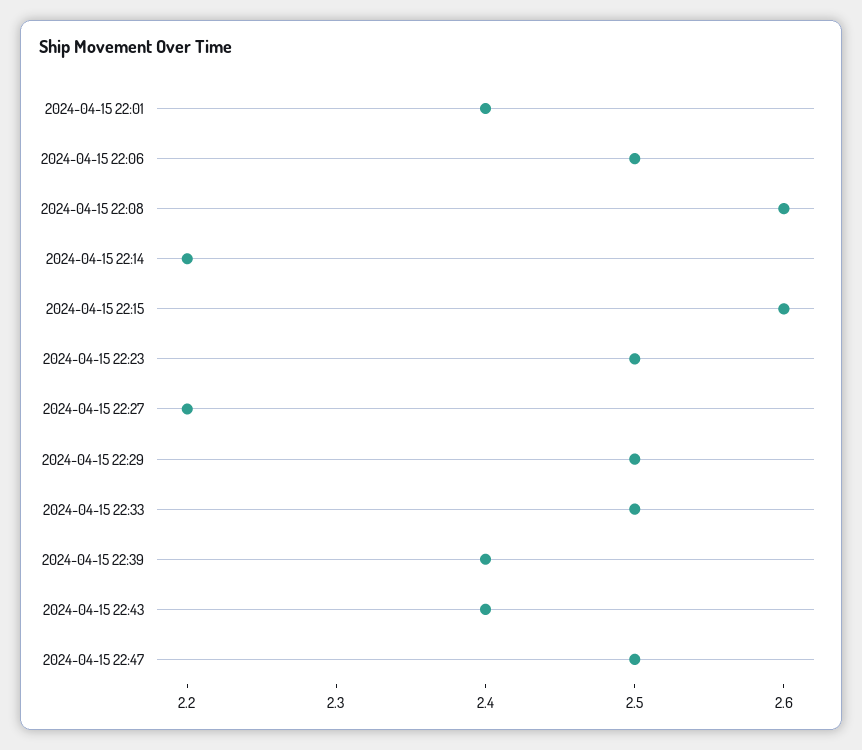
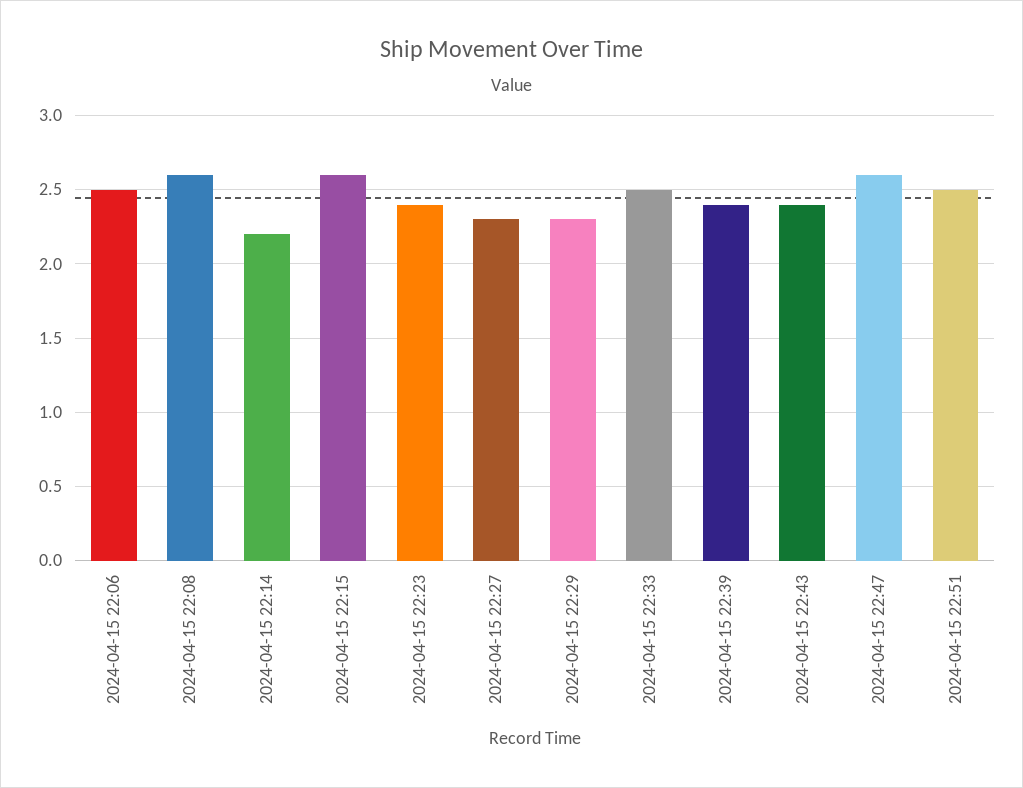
2024-04-15 22:01: 2.4 -> none
2024-04-15 22:23: 2.5 -> 2.4
2024-04-15 22:27: 2.2 -> 2.3
2024-04-15 22:29: 2.5 -> 2.3
2024-04-15 22:47: 2.5 -> 2.6
2024-04-15 22:51: none -> 2.5

